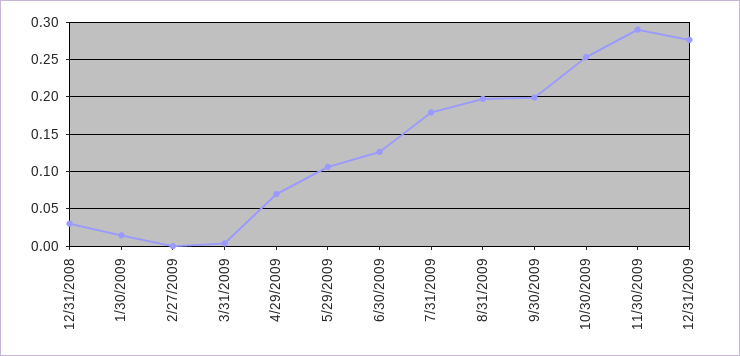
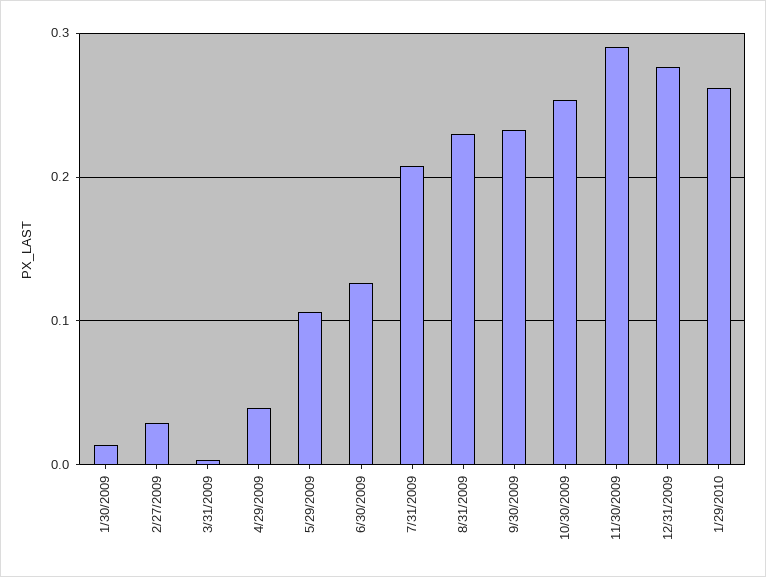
12/31/2008: 0.03 -> none
2/27/2009: 0 -> 0.03
4/29/2009: 0.07 -> 0.04
7/31/2009: 0.18 -> 0.21
8/31/2009: 0.2 -> 0.23
9/30/2009: 0.2 -> 0.23
1/29/2010: none -> 0.26

